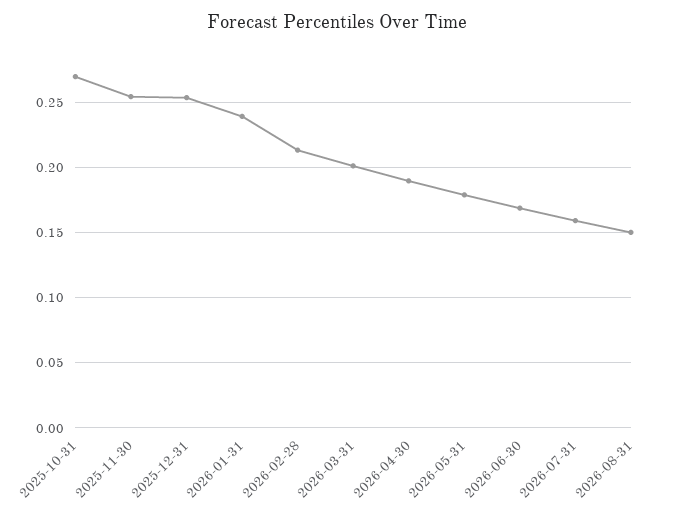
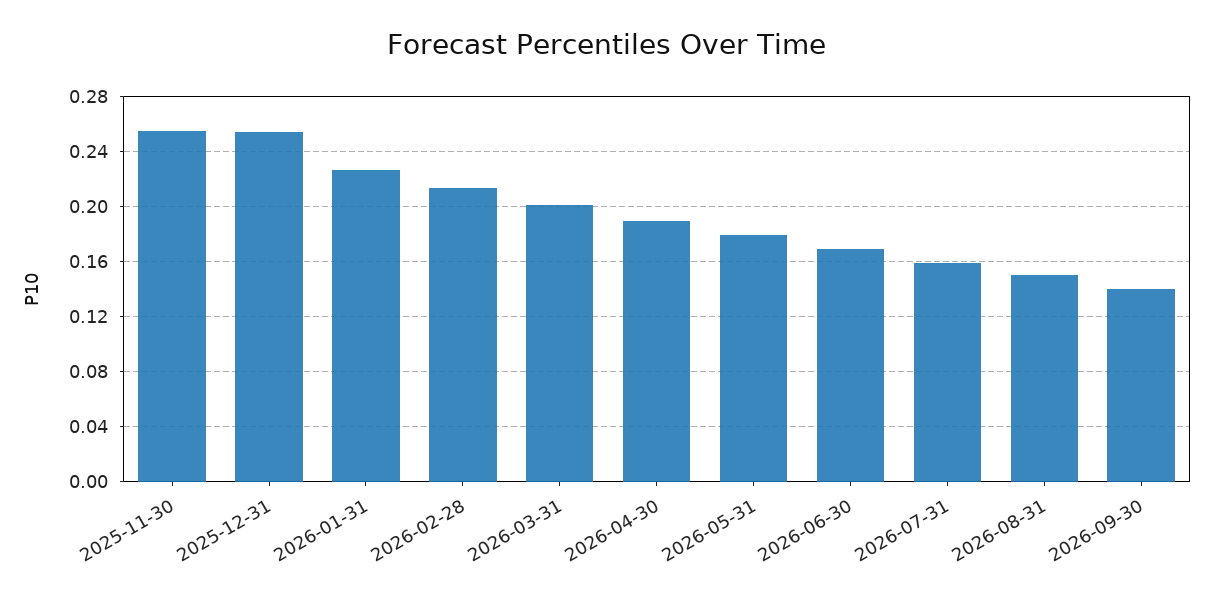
2025-10-31: 0.27 -> none
2026-01-31: 0.24 -> 0.225
2026-09-30: none -> 0.14

